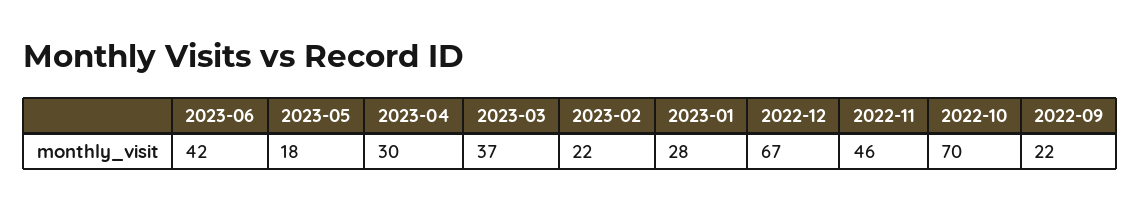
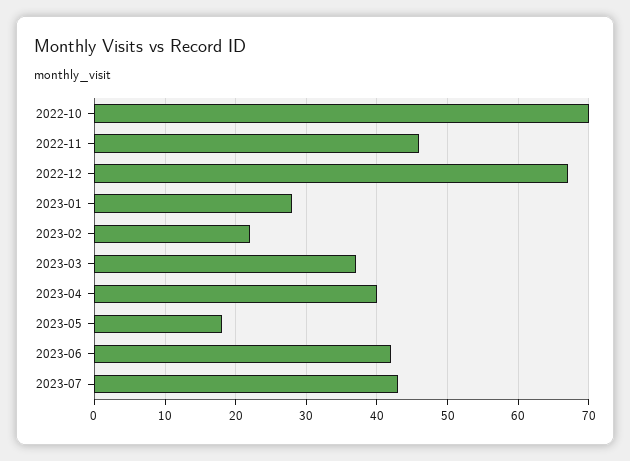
2023-04: 30 -> 40
2022-09: 22 -> none
2023-07: none -> 43

